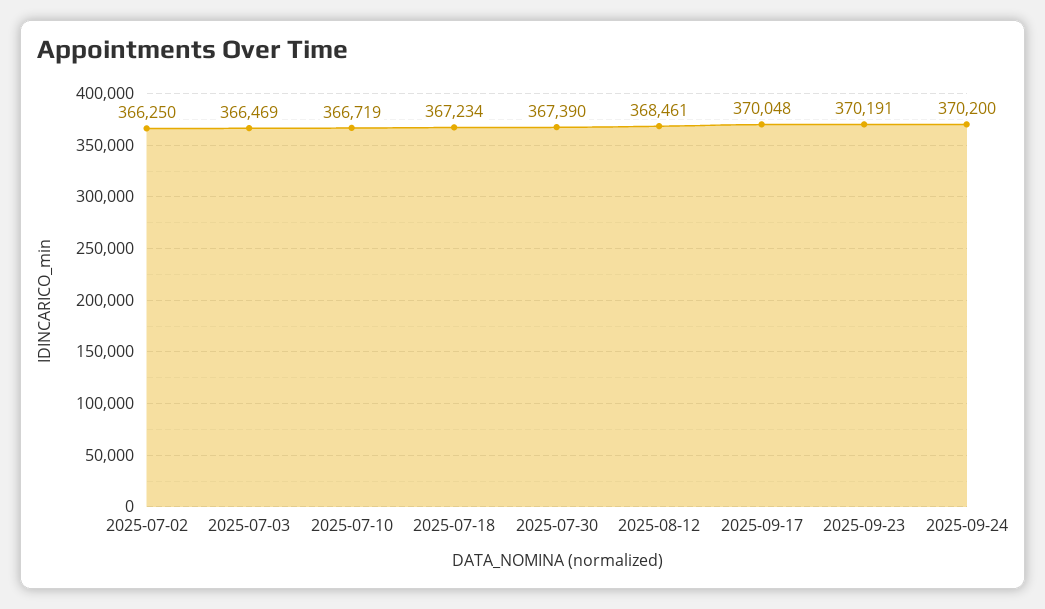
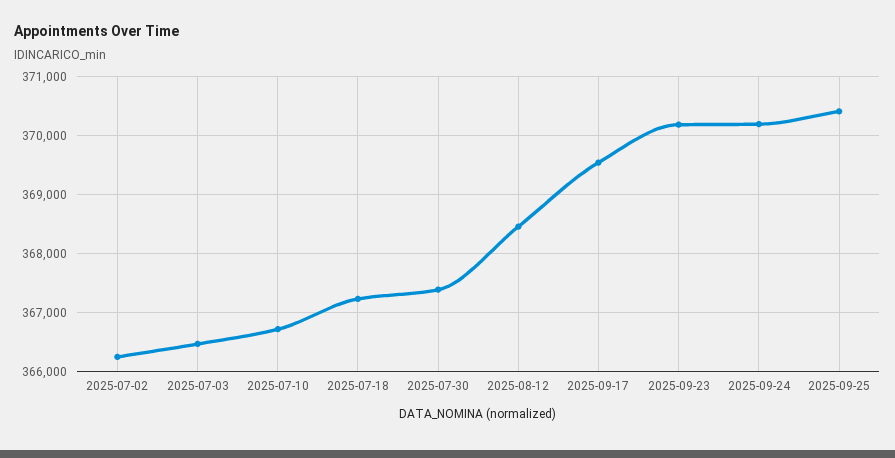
2025-09-17: 370048 -> 369600
2025-09-25: none -> 370400

